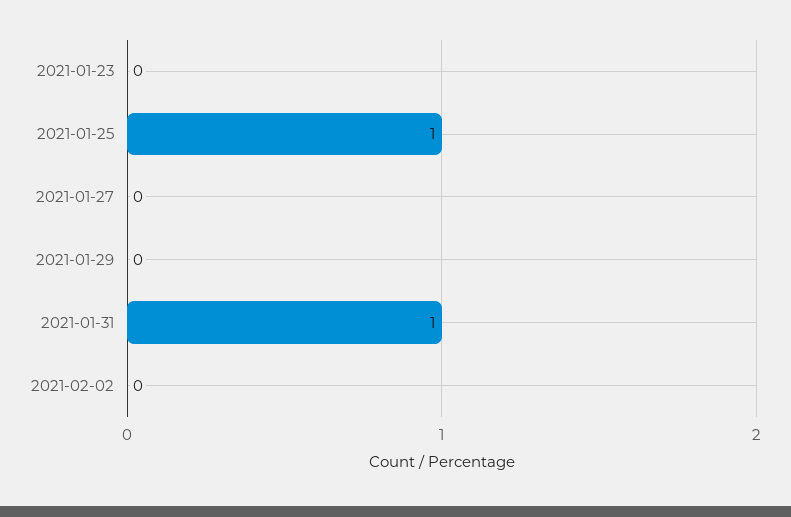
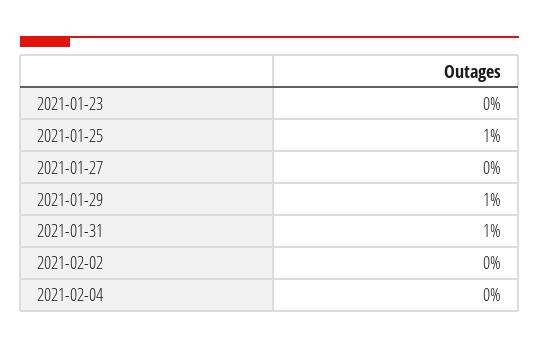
2021-01-29: 0 -> 1
2021-02-04: none -> 0

